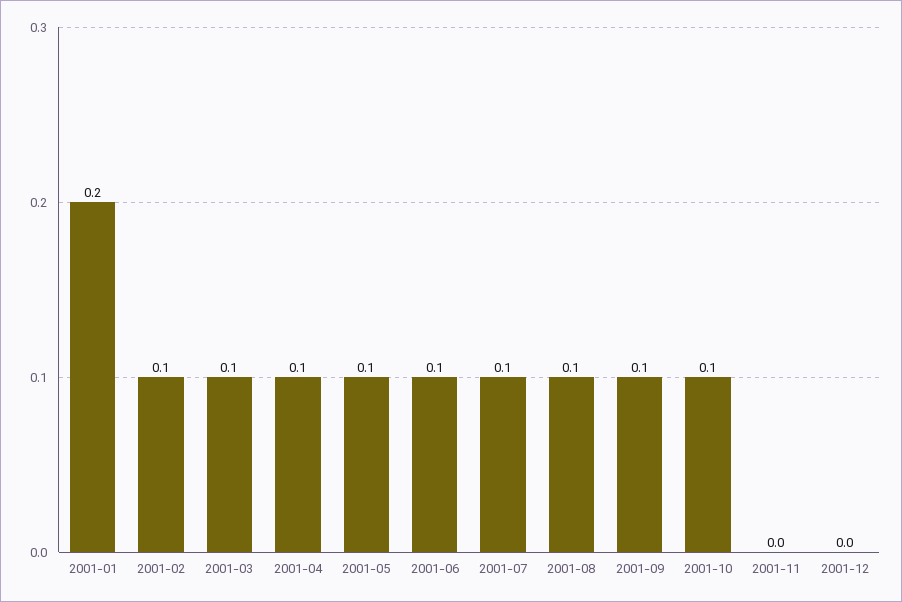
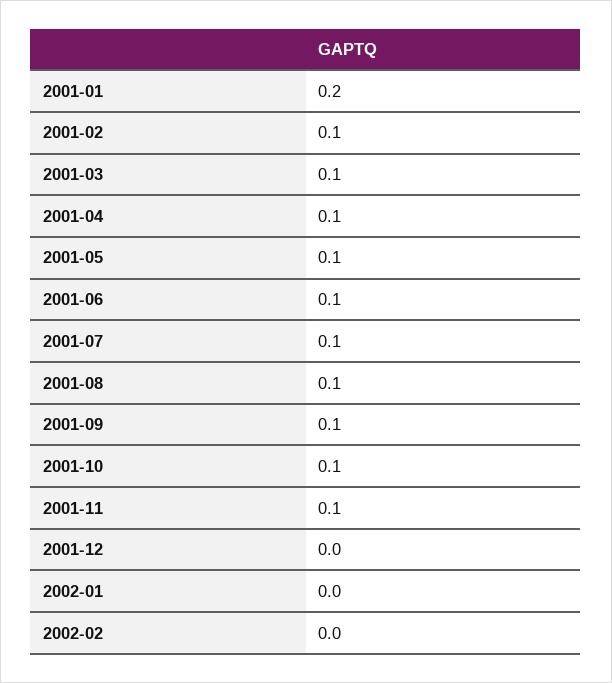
2001-11: 0 -> 0.1
2002-01: none -> 0
2002-02: none -> 0

